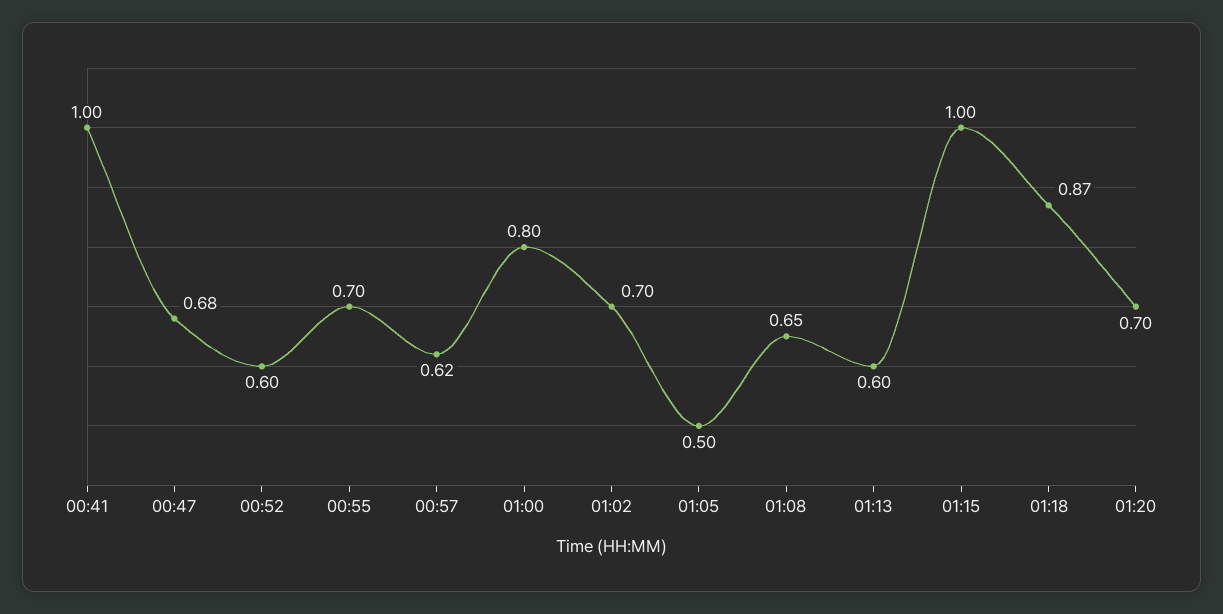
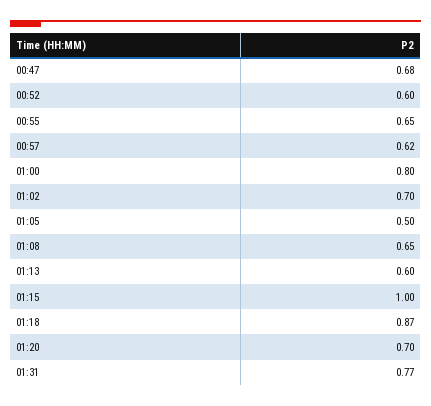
00:41: 1 -> none
00:55: 0.7 -> 0.65
01:31: none -> 0.77

